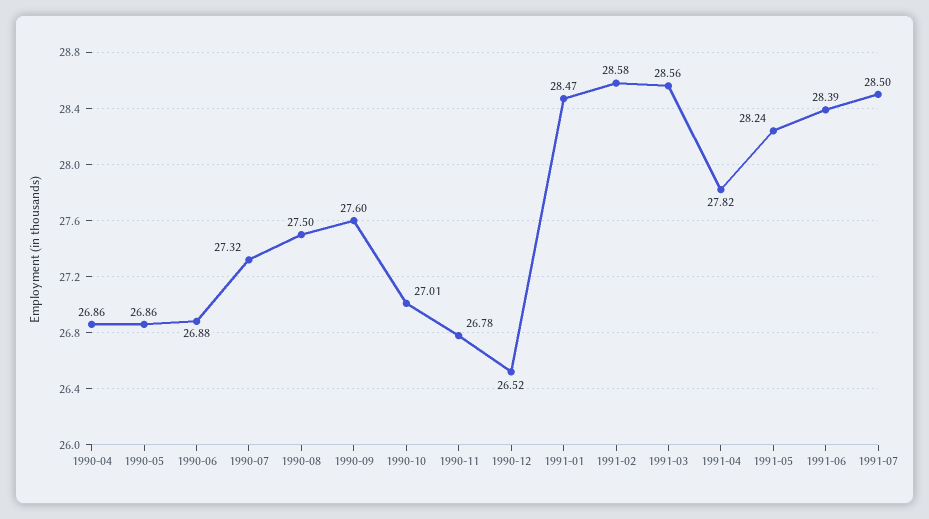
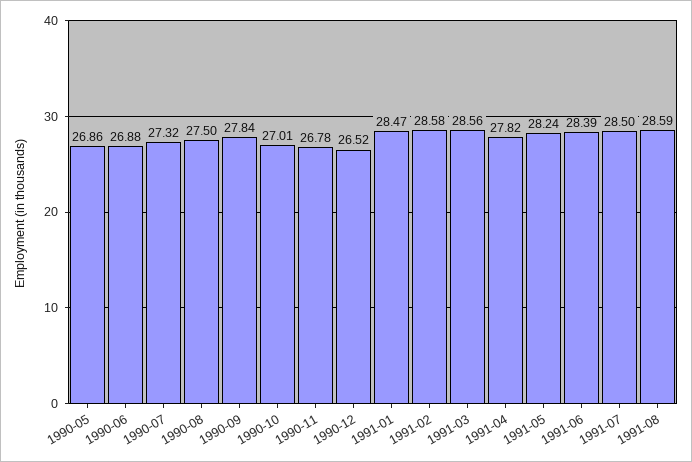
1990-04: 26.86 -> none
1990-09: 27.6 -> 27.84
1991-08: none -> 28.59

